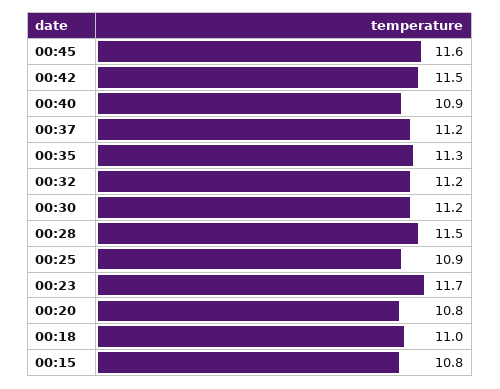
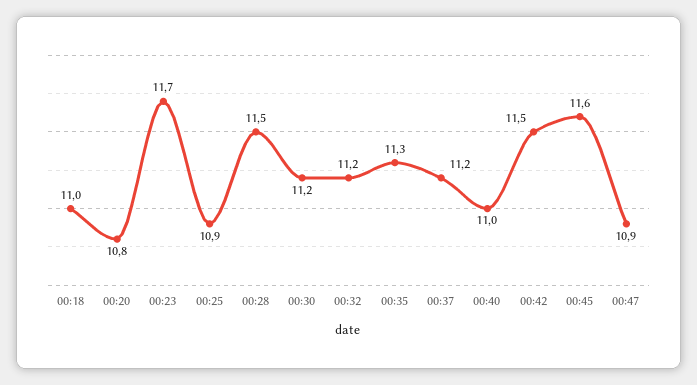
00:40: 10.9 -> 11
00:15: 10.8 -> none
00:47: none -> 10.9

